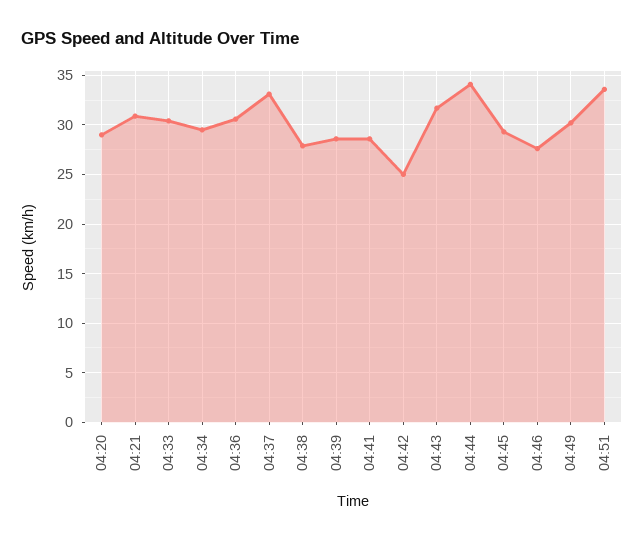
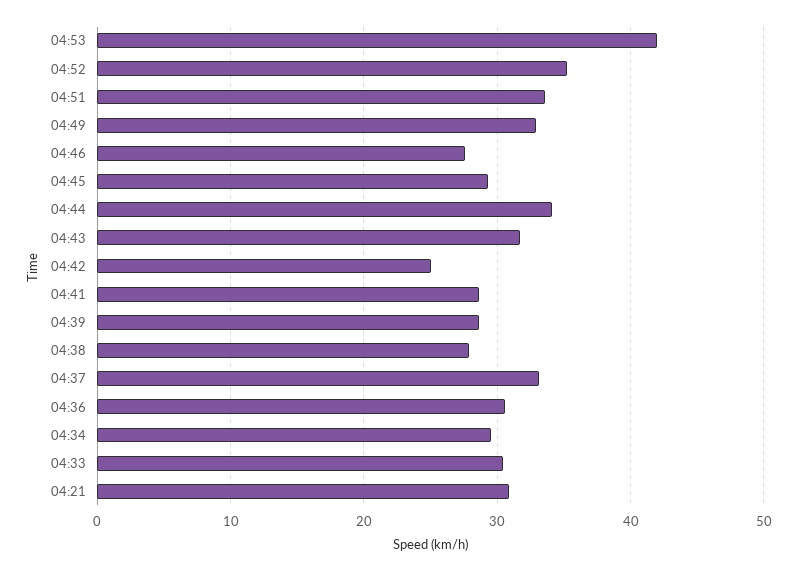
04:20: 29 -> none
04:49: 30 -> 33
04:53: none -> 42
04:52: none -> 35

